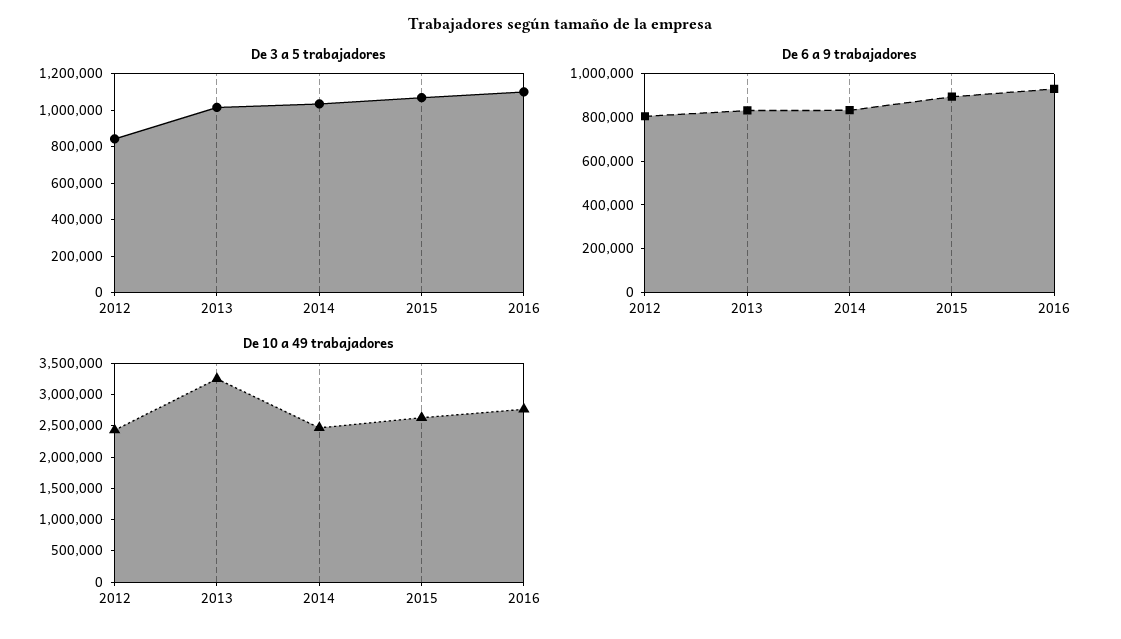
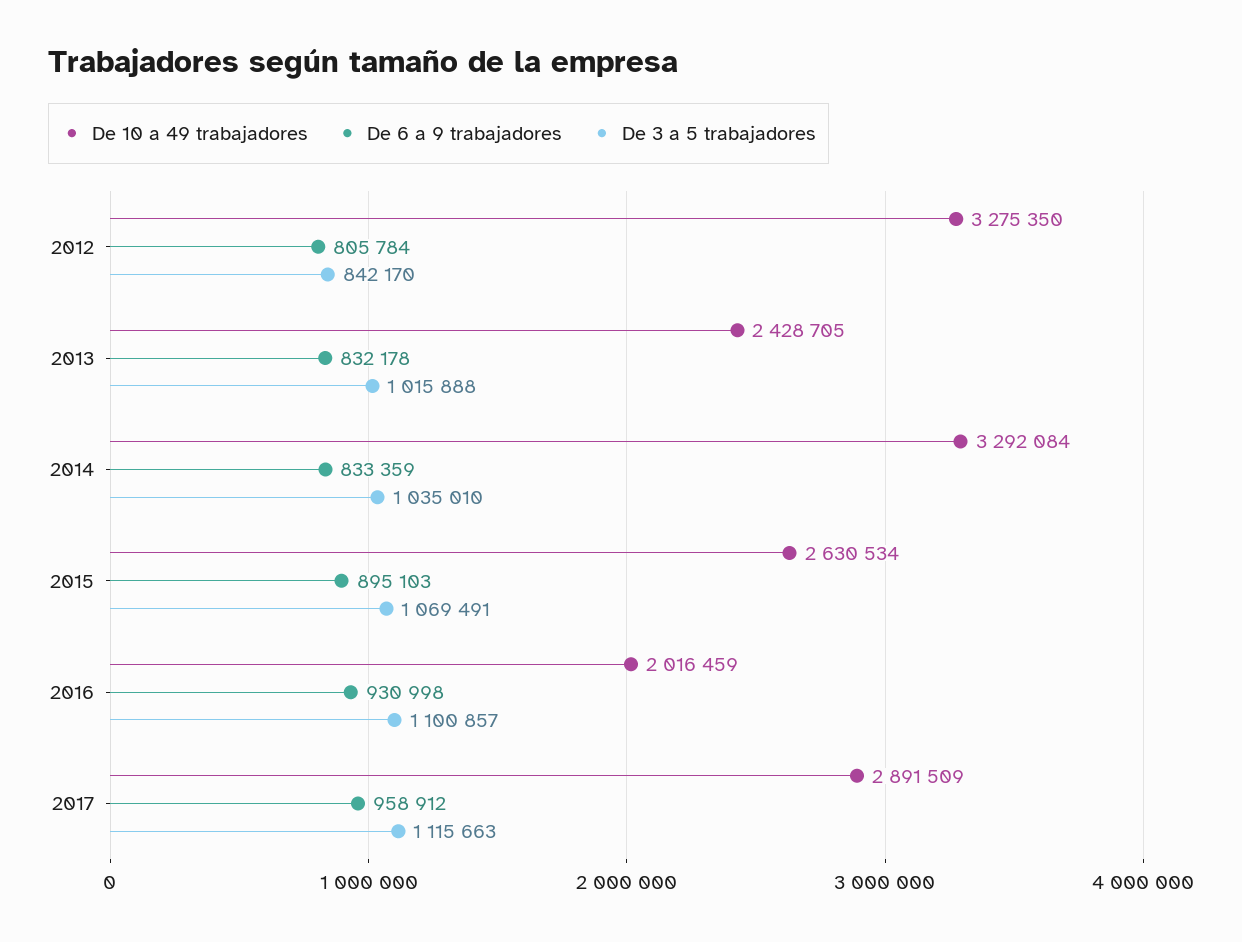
De 10 a 49 trabajadores, 2012: 2500000 -> 3275350
De 10 a 49 trabajadores, 2013: 3250000 -> 2428705
De 10 a 49 trabajadores, 2014: 2500000 -> 3292084
De 10 a 49 trabajadores, 2016: 2750000 -> 2016459
De 10 a 49 trabajadores, 2017: none -> 2891509
De 6 a 9 trabajadores, 2017: none -> 958912
De 3 a 5 trabajadores, 2017: none -> 1115663

